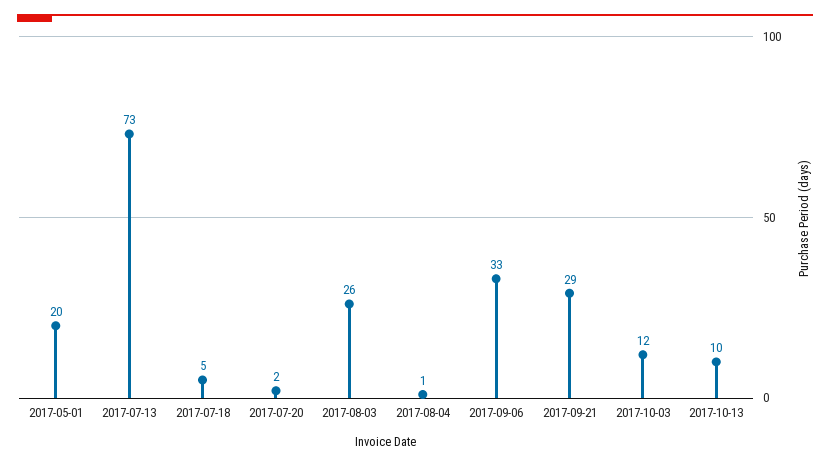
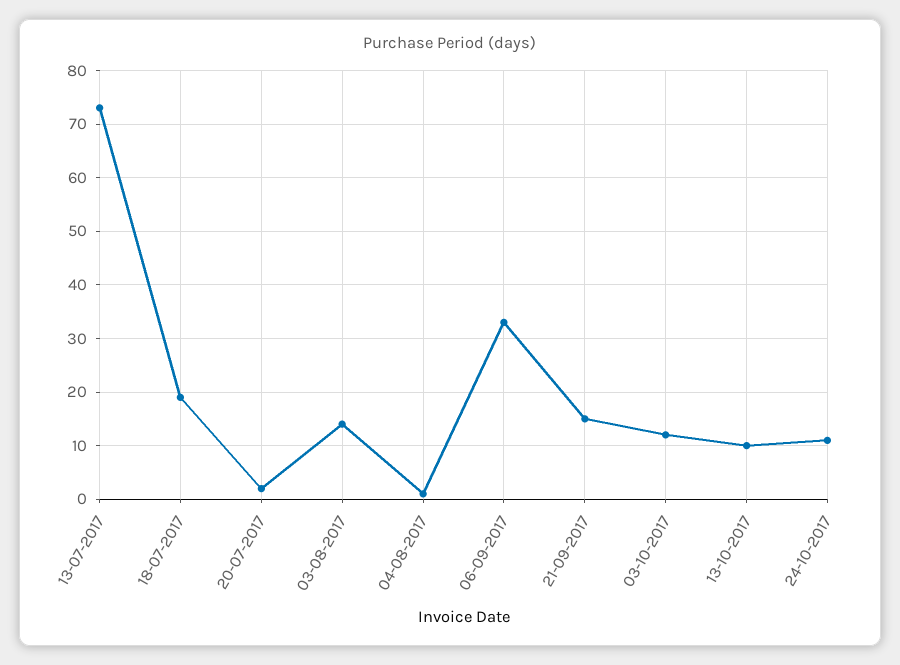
2017-05-01: 20 -> none
2017-07-18: 5 -> 20
2017-08-03: 26 -> 15
2017-09-21: 29 -> 15
24-10-2017: none -> 10

